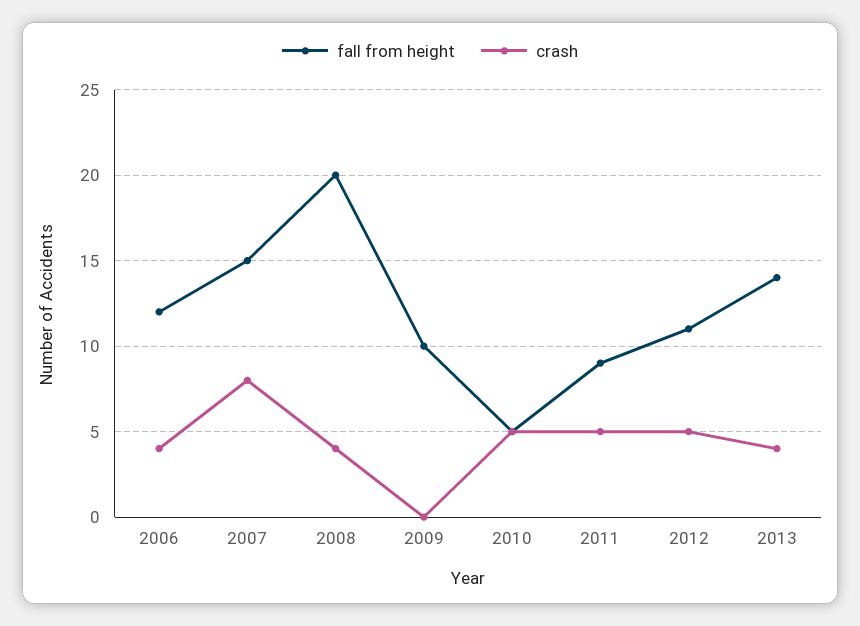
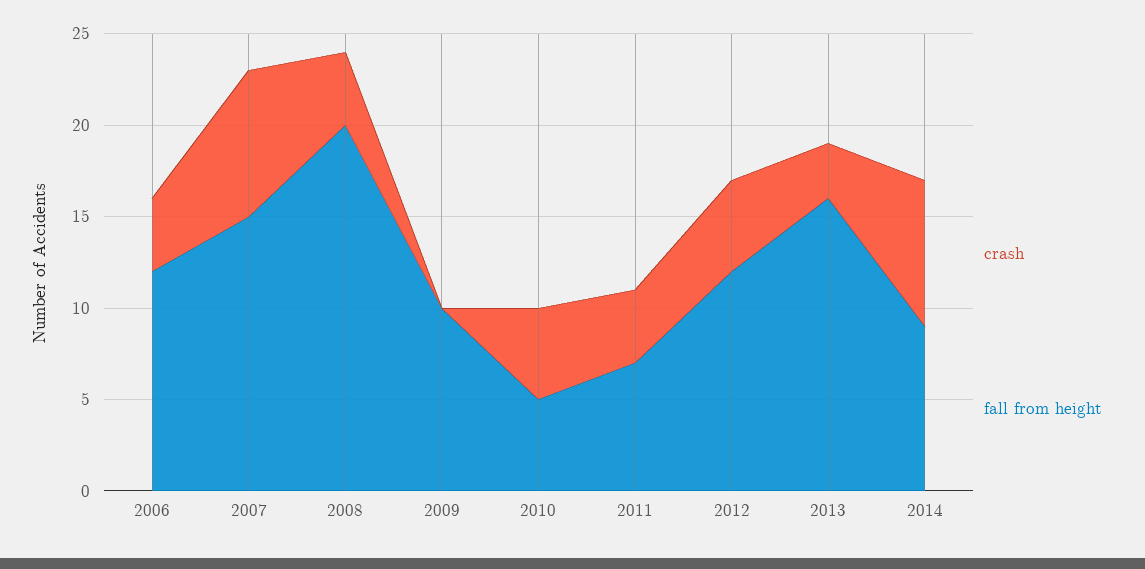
fall from height, 2011: 9 -> 7
crash, 2011: 5 -> 4
fall from height, 2012: 11 -> 12
fall from height, 2013: 14 -> 16
crash, 2013: 4 -> 3
crash, 2014: none -> 8
fall from height, 2014: none -> 9

